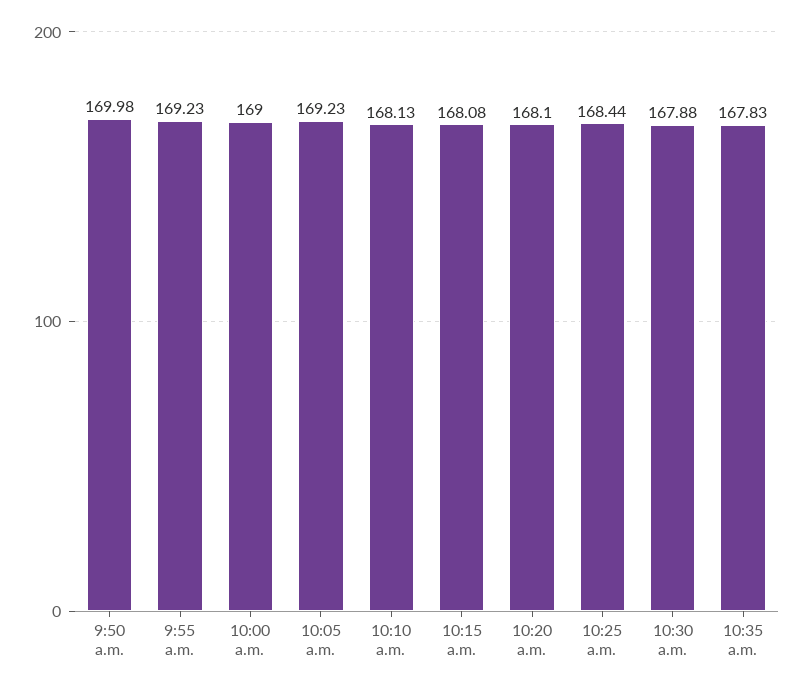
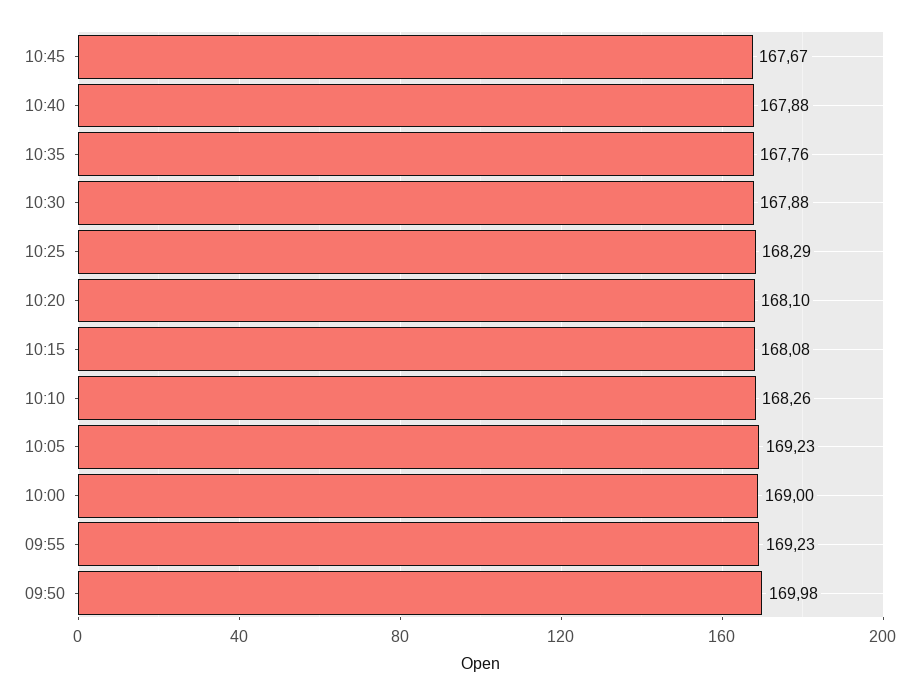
10:10 a.m.: 168.13 -> 168.26
10:25 a.m.: 168.44 -> 168.29
10:35 a.m.: 167.83 -> 167.76
10:45: none -> 167.67
10:40: none -> 167.88

